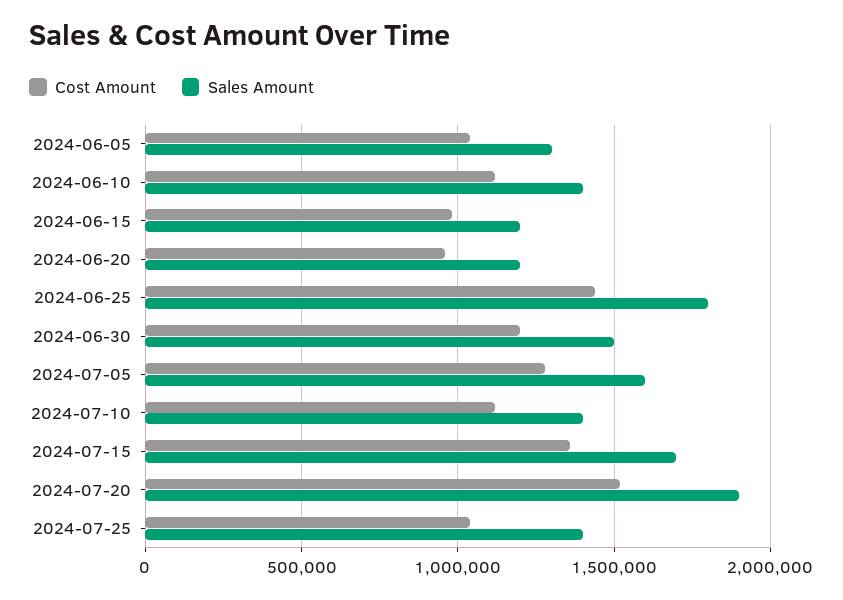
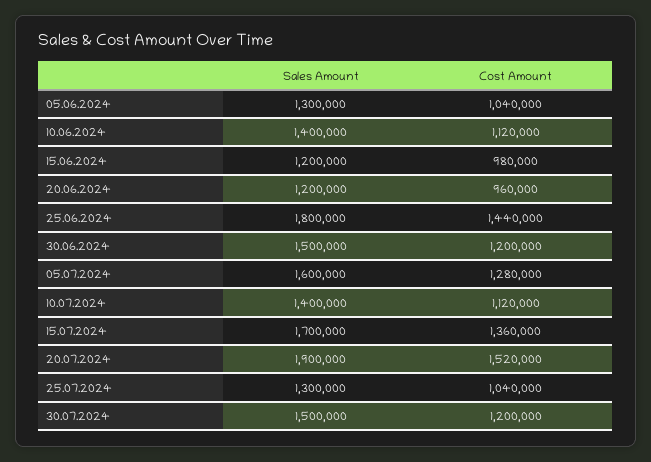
Sales Amount, 2024-07-25: 1400000 -> 1300000
Sales Amount, 30.07.2024: none -> 1500000
Cost Amount, 30.07.2024: none -> 1200000

